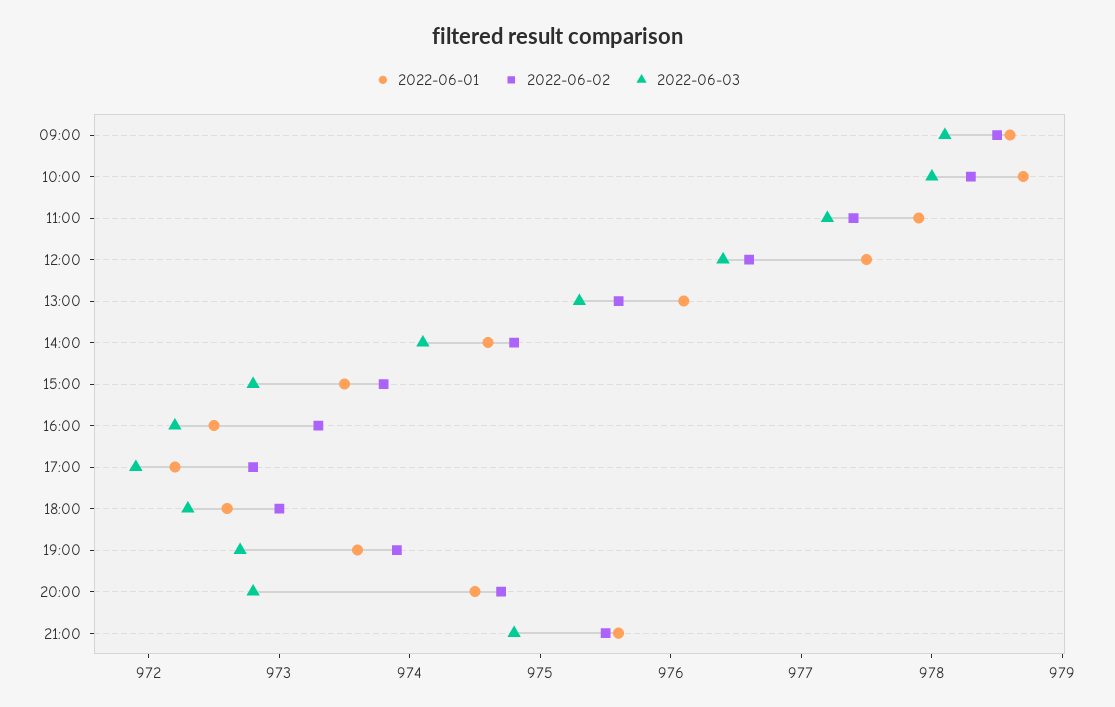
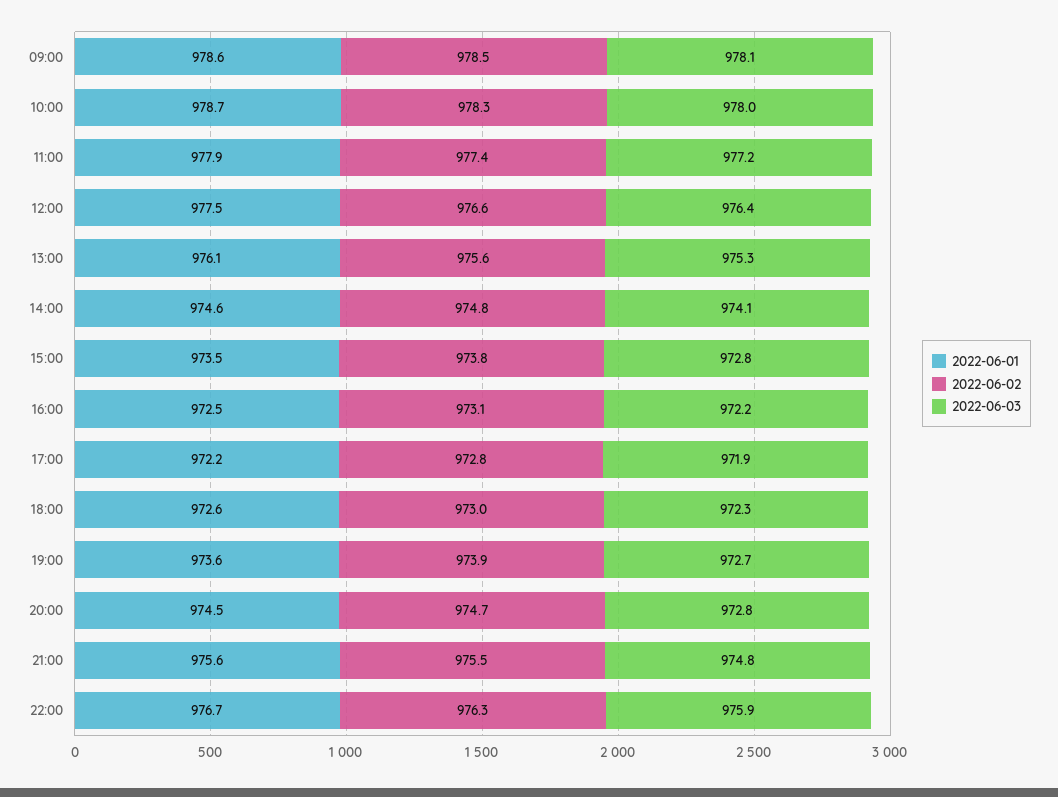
2022-06-02, 16:00: 973.3 -> 973.1
2022-06-01, 22:00: none -> 976.7
2022-06-02, 22:00: none -> 976.3
2022-06-03, 22:00: none -> 975.9

